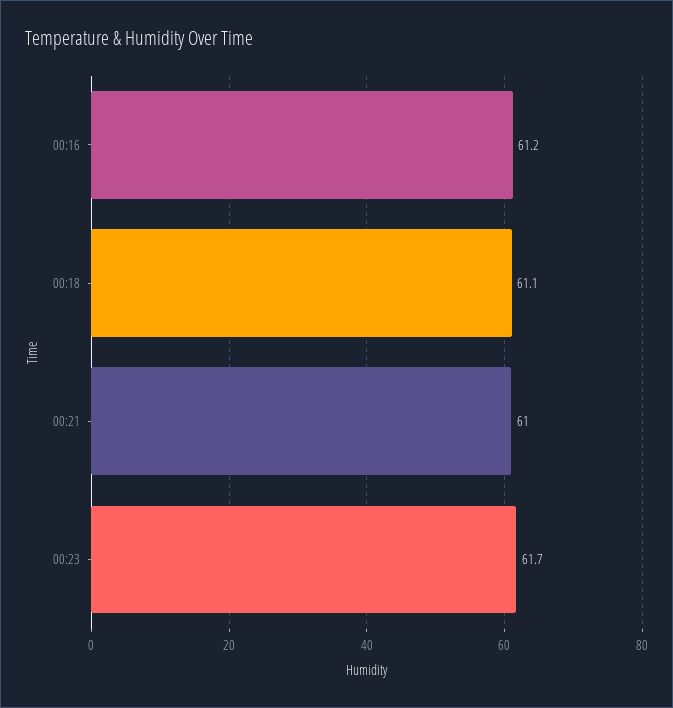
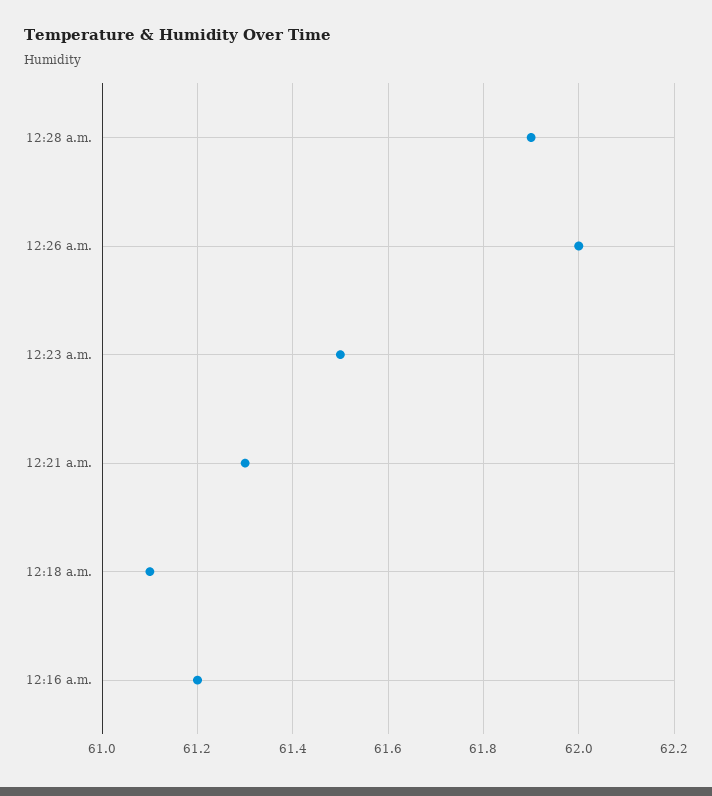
00:21: 61 -> 61.3
00:23: 61.7 -> 61.5
12:28 a.m.: none -> 61.9
12:26 a.m.: none -> 62

